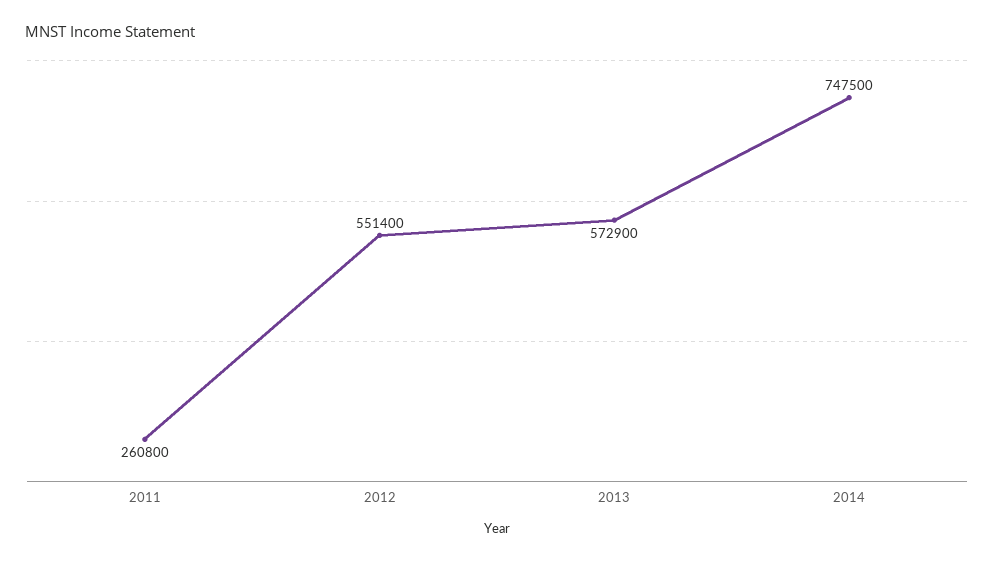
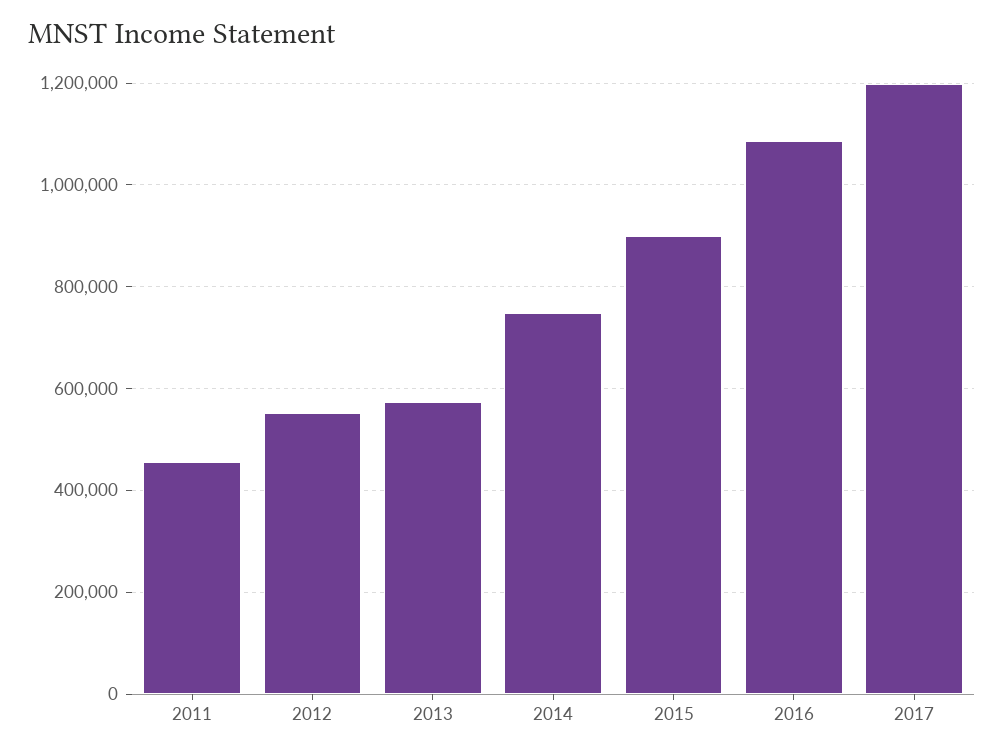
2011: 260800 -> 460000
2015: none -> 900000
2016: none -> 1080000
2017: none -> 1200000

